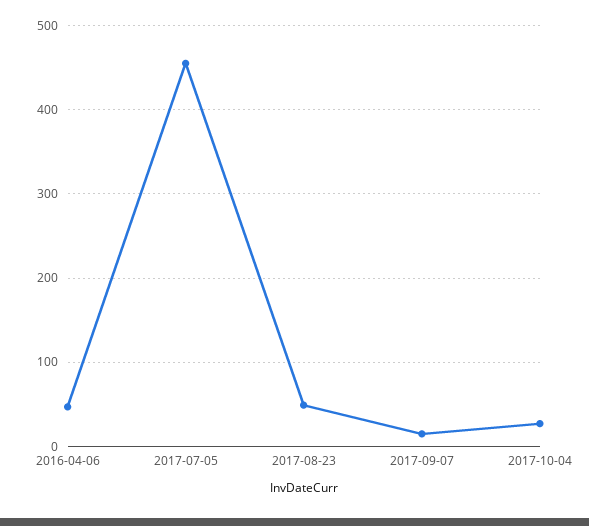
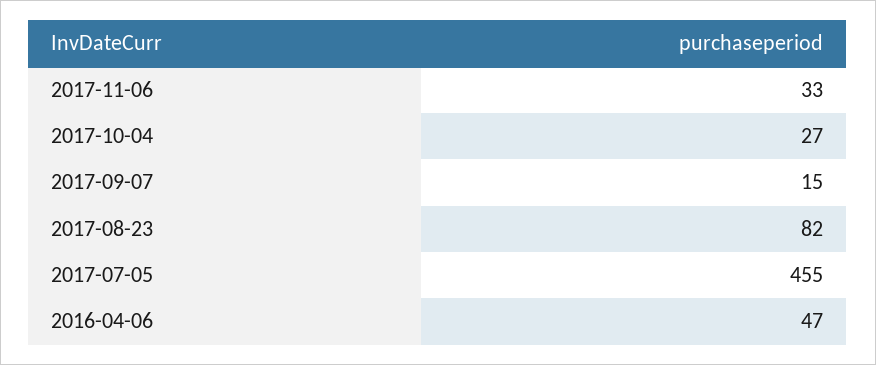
2017-08-23: 50 -> 82
2017-11-06: none -> 33

